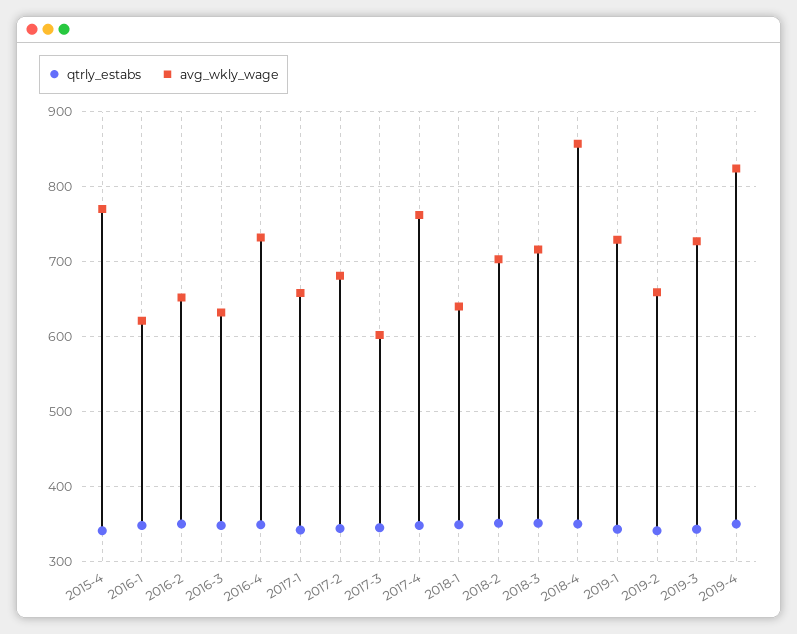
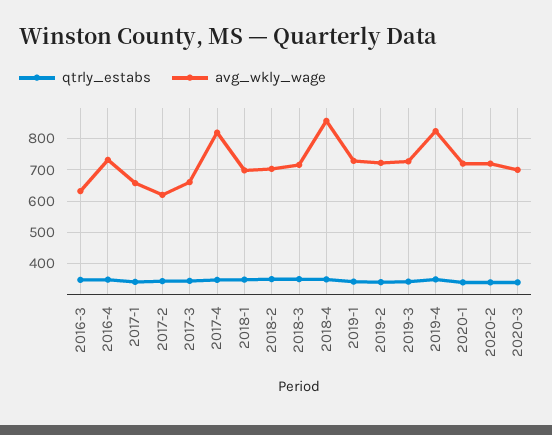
qtrly_estabs, 2015-4: 340 -> none
avg_wkly_wage, 2015-4: 770 -> none
qtrly_estabs, 2016-1: 350 -> none
avg_wkly_wage, 2016-1: 620 -> none
qtrly_estabs, 2016-2: 350 -> none
avg_wkly_wage, 2016-2: 650 -> none
avg_wkly_wage, 2017-2: 680 -> 620
avg_wkly_wage, 2017-3: 600 -> 660
avg_wkly_wage, 2017-4: 760 -> 820
avg_wkly_wage, 2018-1: 640 -> 700
avg_wkly_wage, 2019-2: 660 -> 720
qtrly_estabs, 2020-1: none -> 340
avg_wkly_wage, 2020-1: none -> 720
qtrly_estabs, 2020-2: none -> 340
avg_wkly_wage, 2020-2: none -> 720
qtrly_estabs, 2020-3: none -> 340
avg_wkly_wage, 2020-3: none -> 700

